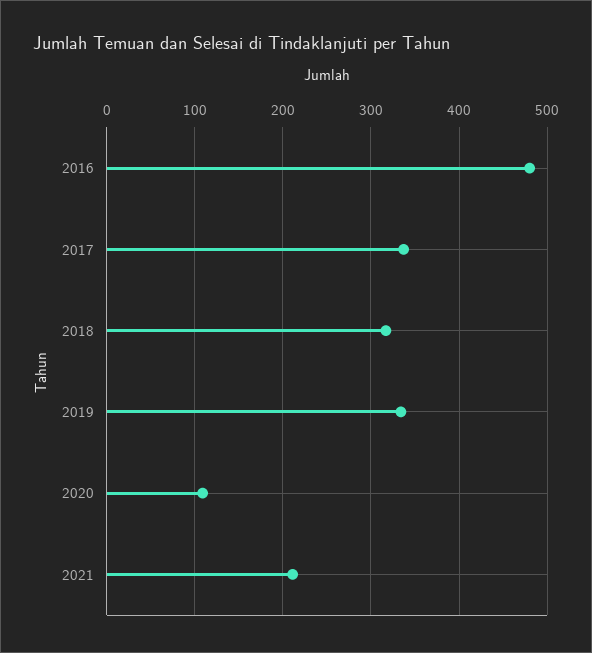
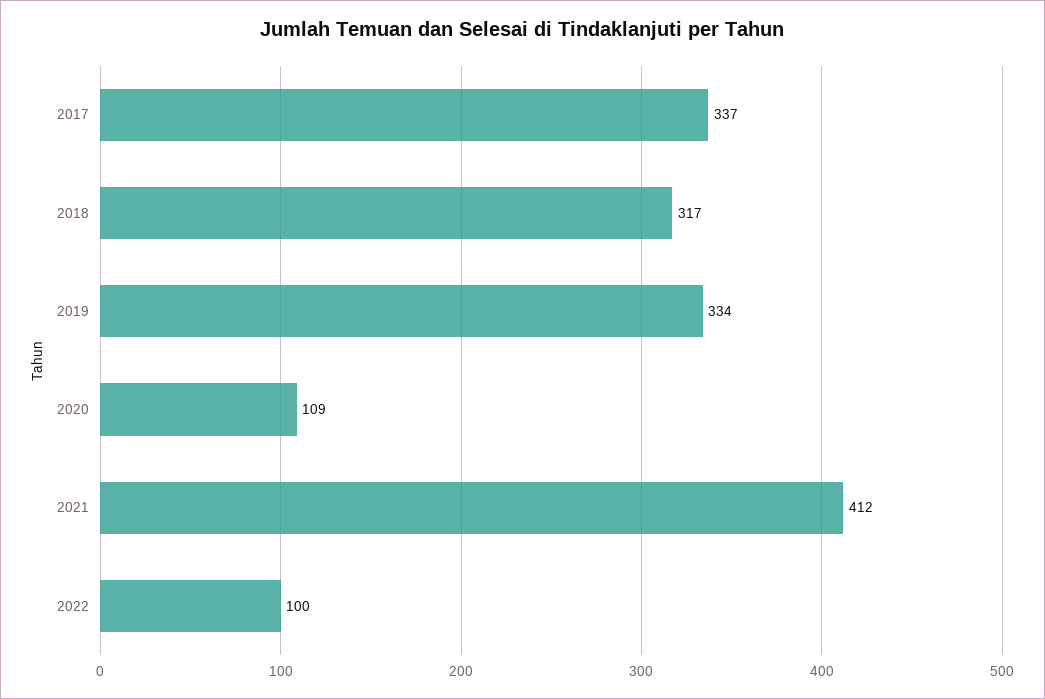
2016: 480 -> none
2021: 210 -> 412
2022: none -> 100

